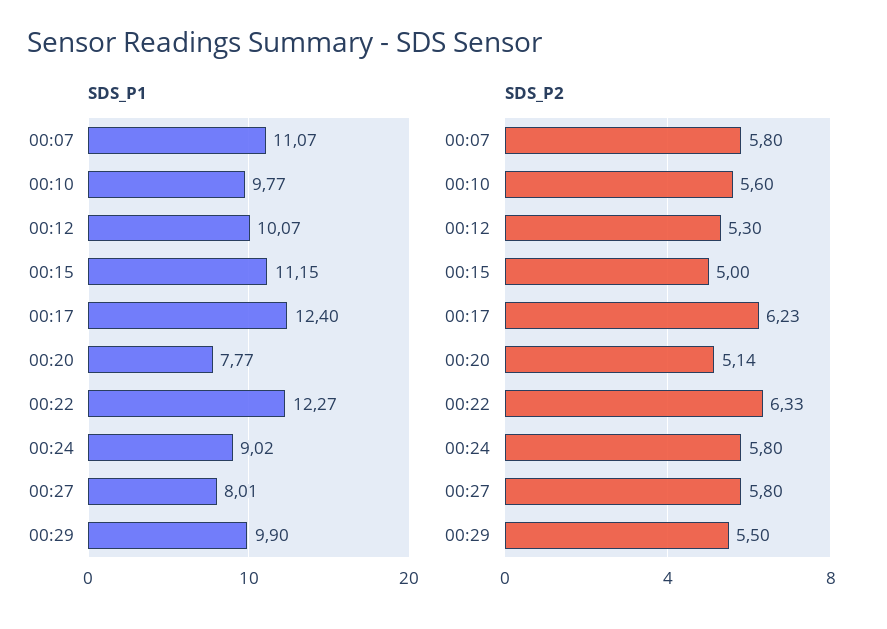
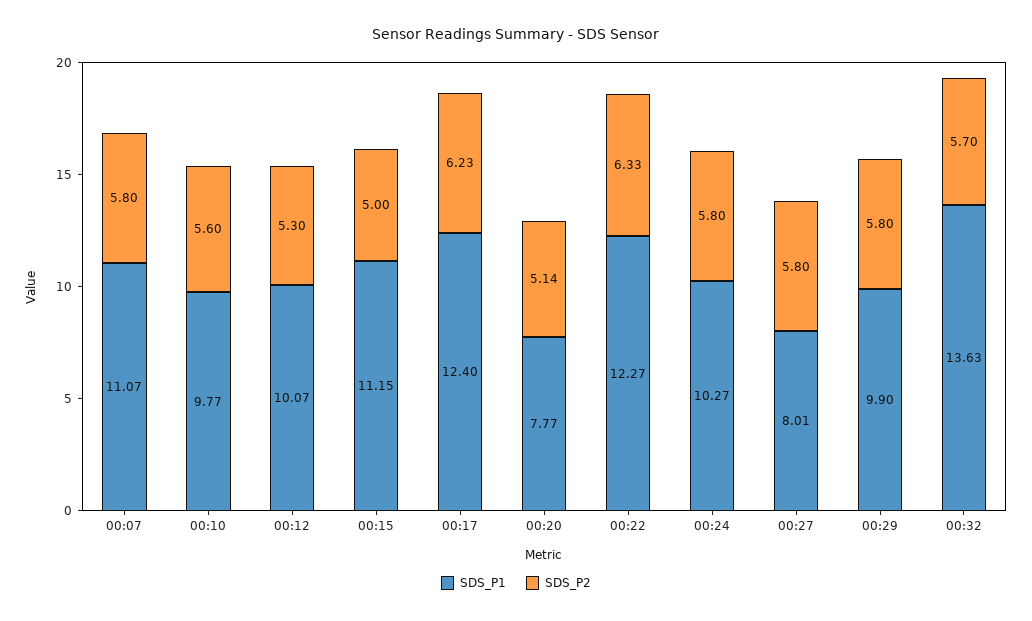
SDS_P1, 00:24: 9.02 -> 10.27
SDS_P2, 00:29: 5.5 -> 5.8
SDS_P1, 00:32: none -> 13.63
SDS_P2, 00:32: none -> 5.7

